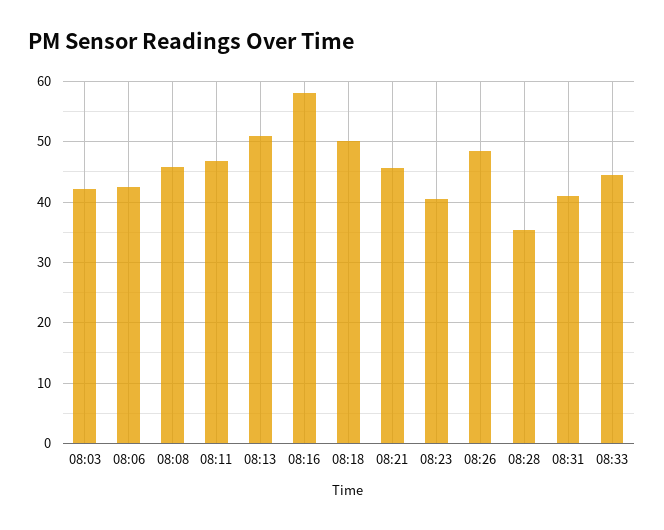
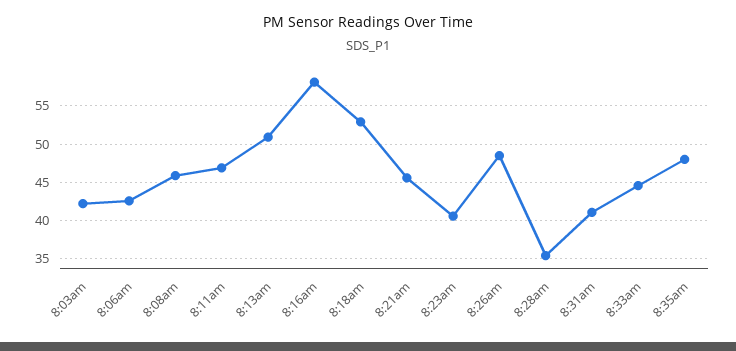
08:18: 50 -> 53
8:35am: none -> 48

